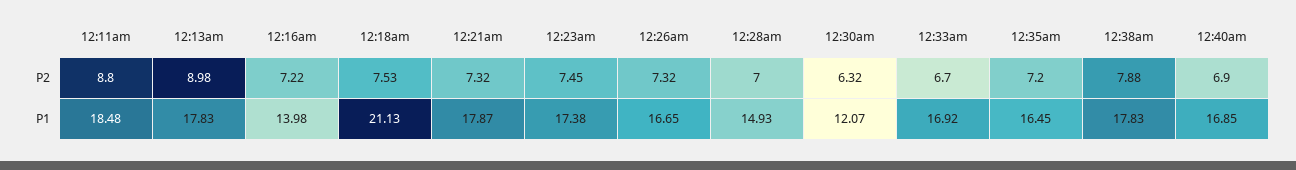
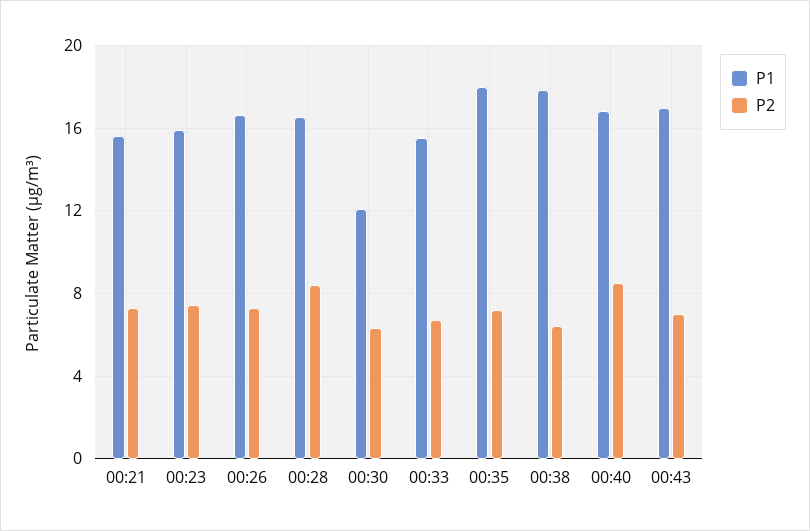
P2, 12:11am: 8.8 -> none
P2, 12:13am: 8.98 -> none
P2, 12:16am: 7.22 -> none
P2, 12:18am: 7.53 -> none
P2, 12:28am: 7 -> 8.5
P2, 12:38am: 7.88 -> 6.5
P2, 12:40am: 6.9 -> 8.5
P1, 12:11am: 18.48 -> none
P1, 12:13am: 17.83 -> none
P1, 12:16am: 13.98 -> none
P1, 12:18am: 21.13 -> none
P1, 12:21am: 17.87 -> 15.5
P1, 12:23am: 17.38 -> 16
P1, 12:28am: 14.93 -> 16.5
P1, 12:33am: 16.92 -> 15.5
P1, 12:35am: 16.45 -> 18
P1, 00:43: none -> 17
P2, 00:43: none -> 7

